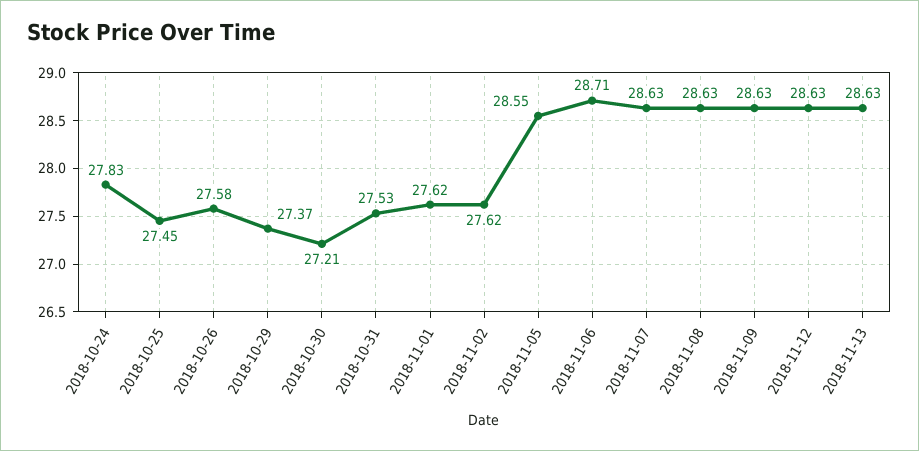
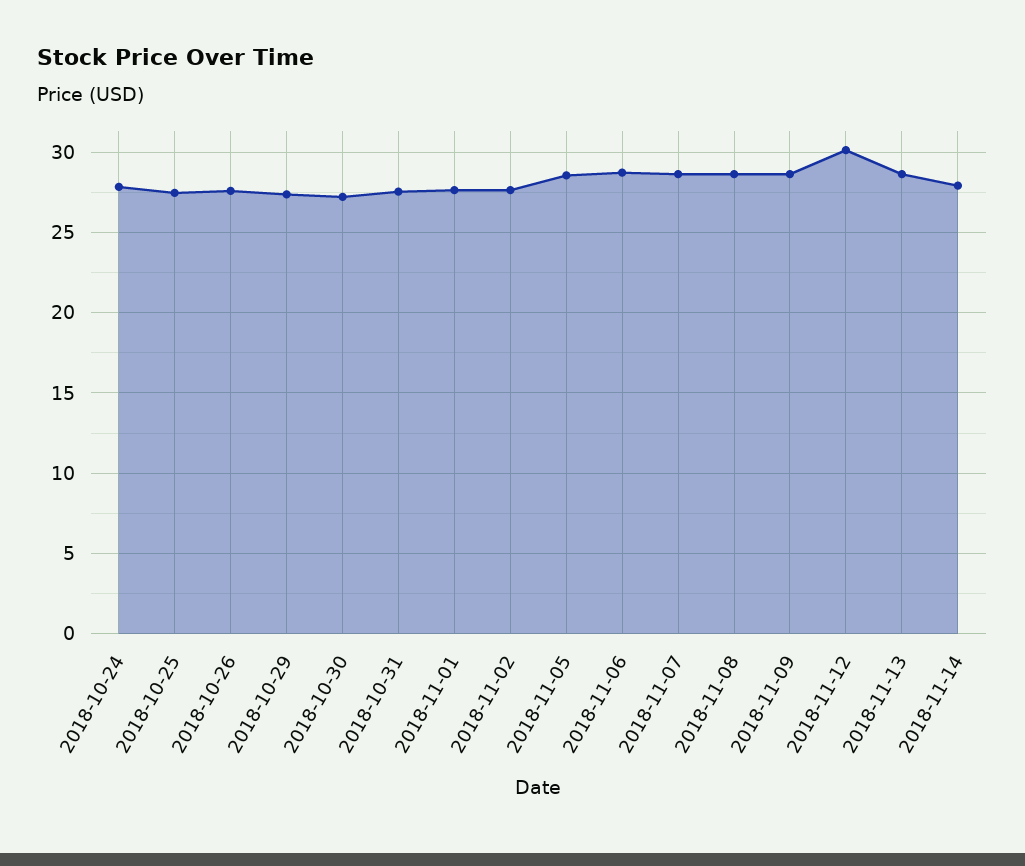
2018-11-12: 28.63 -> 30
2018-11-14: none -> 28

